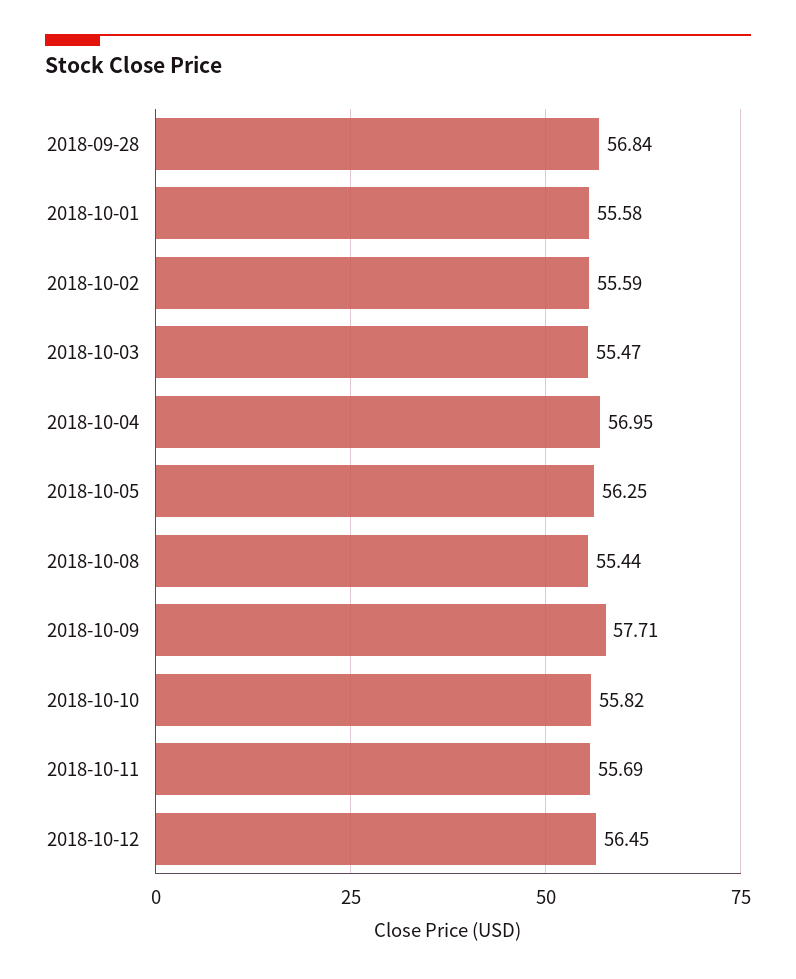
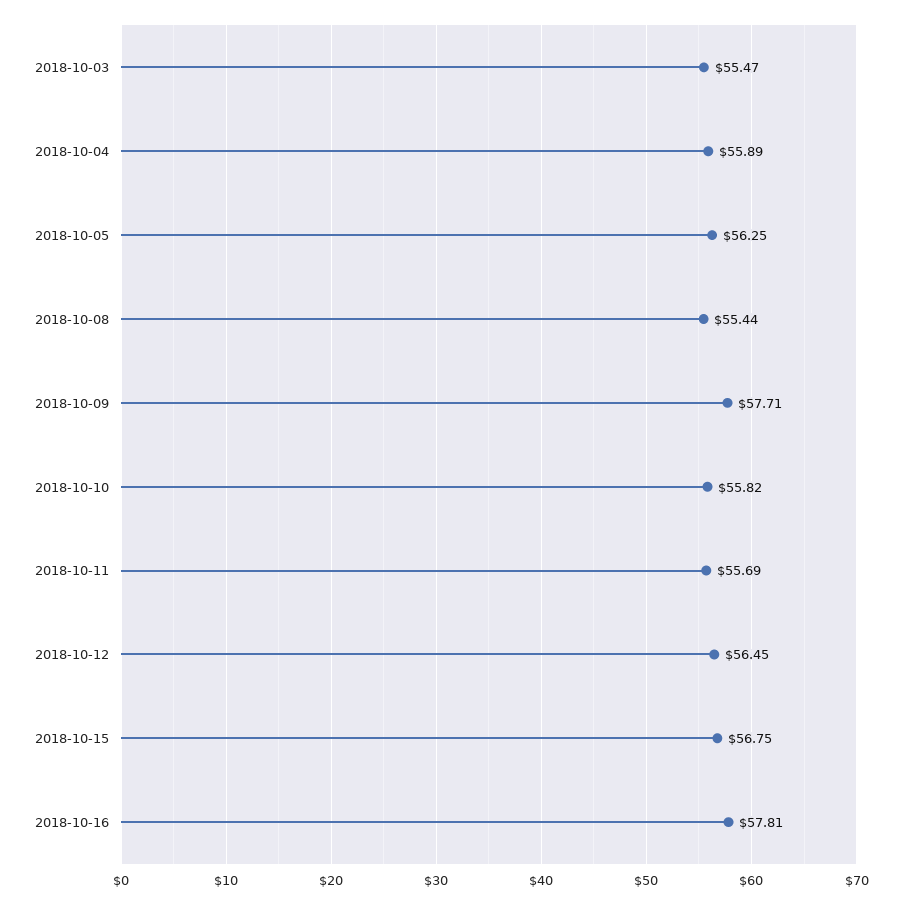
2018-09-28: 56.84 -> none
2018-10-01: 55.58 -> none
2018-10-02: 55.59 -> none
2018-10-04: 56.95 -> 55.89
2018-10-15: none -> 56.75
2018-10-16: none -> 57.81

